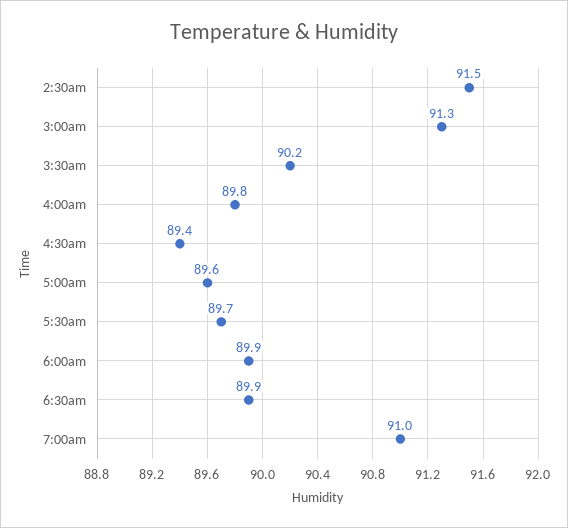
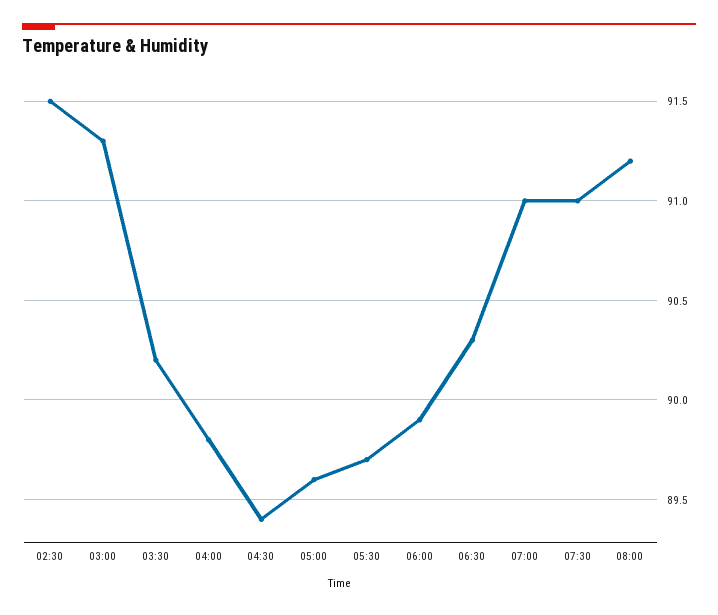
6:30am: 89.9 -> 90.3
07:30: none -> 91
08:00: none -> 91.2

